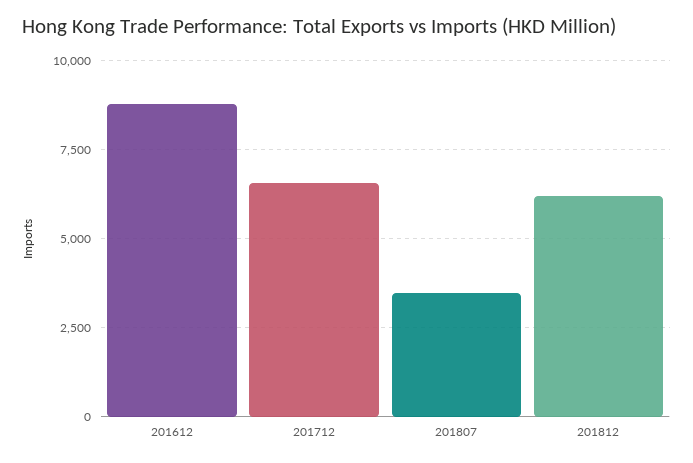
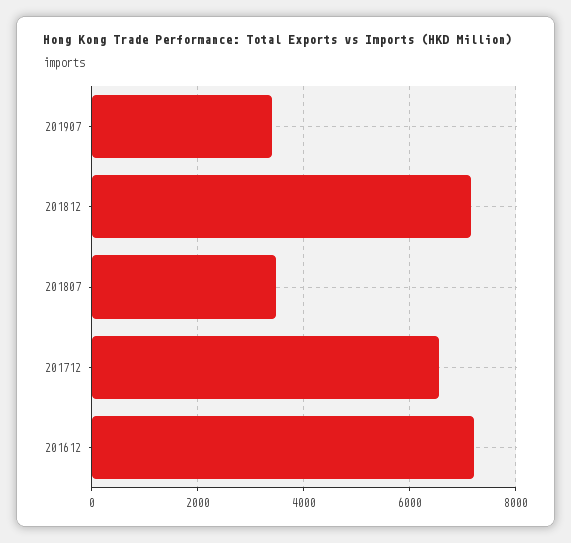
201612: 8750 -> 7200
201812: 6250 -> 7200
201907: none -> 3400

